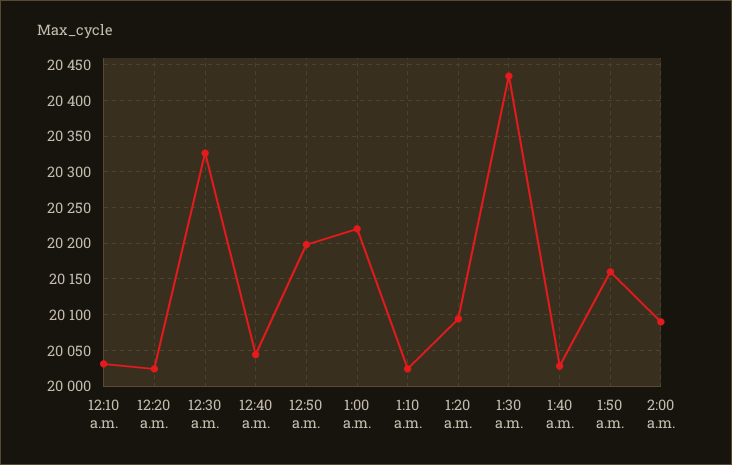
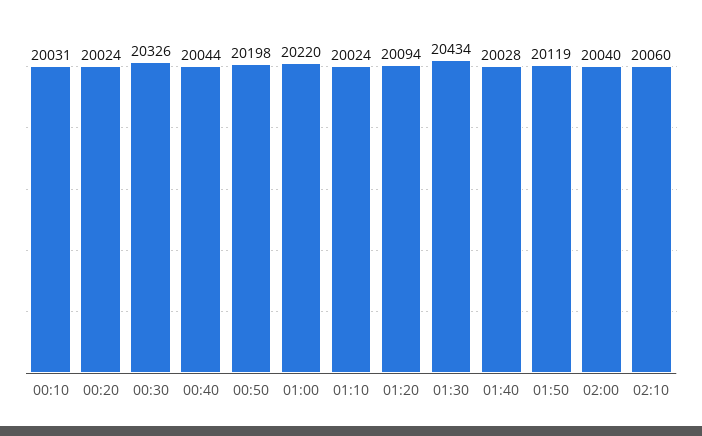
1:50 a.m.: 20160 -> 20119
2:00 a.m.: 20090 -> 20040
02:10: none -> 20060

